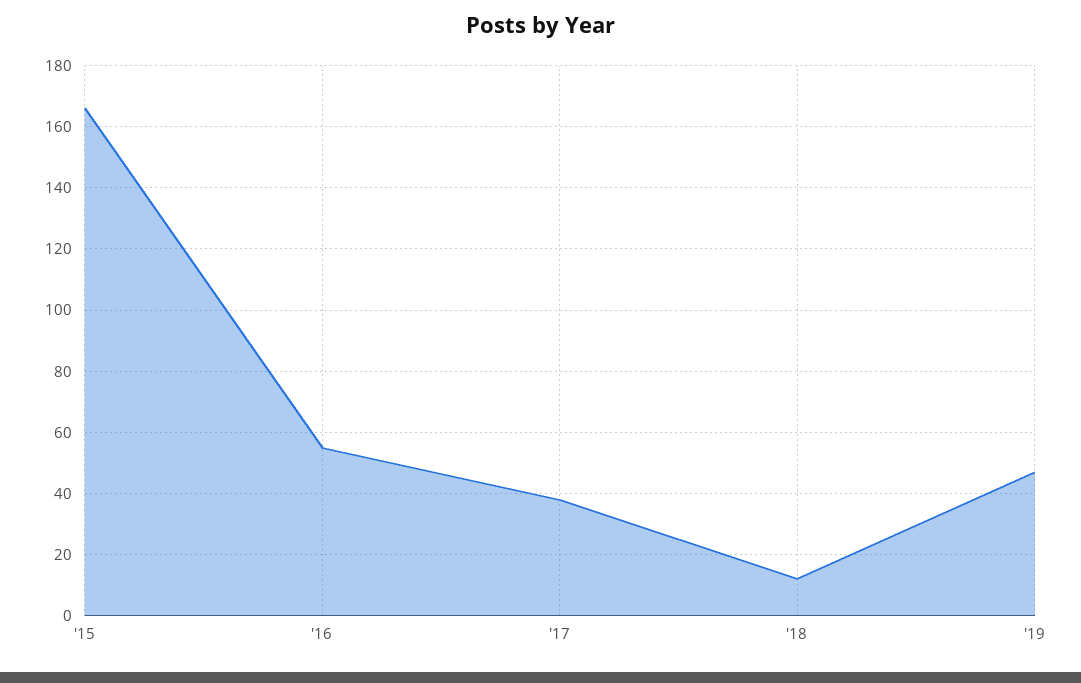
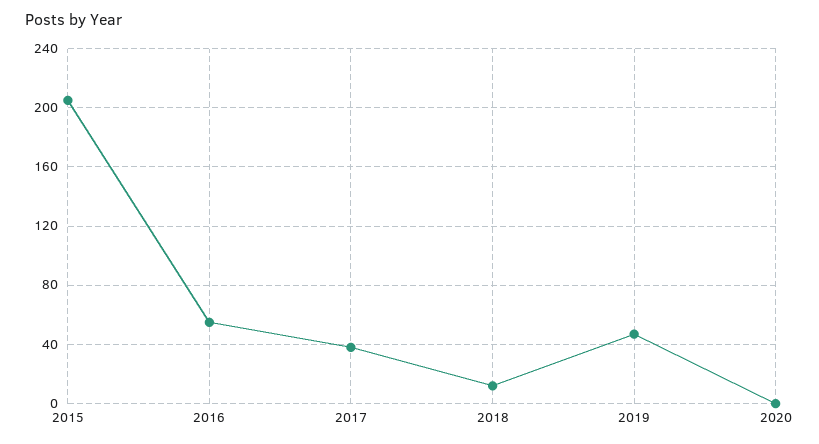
'15: 165 -> 205
2020: none -> 0

